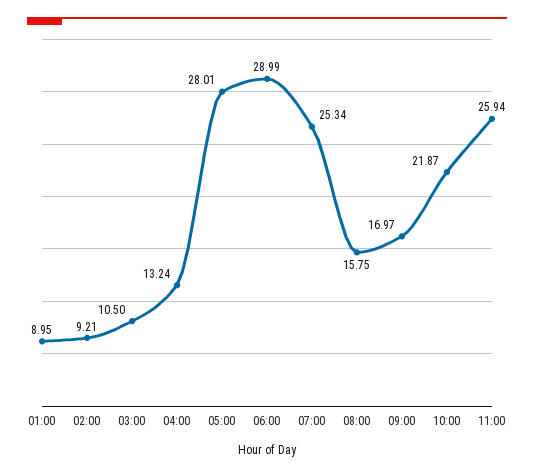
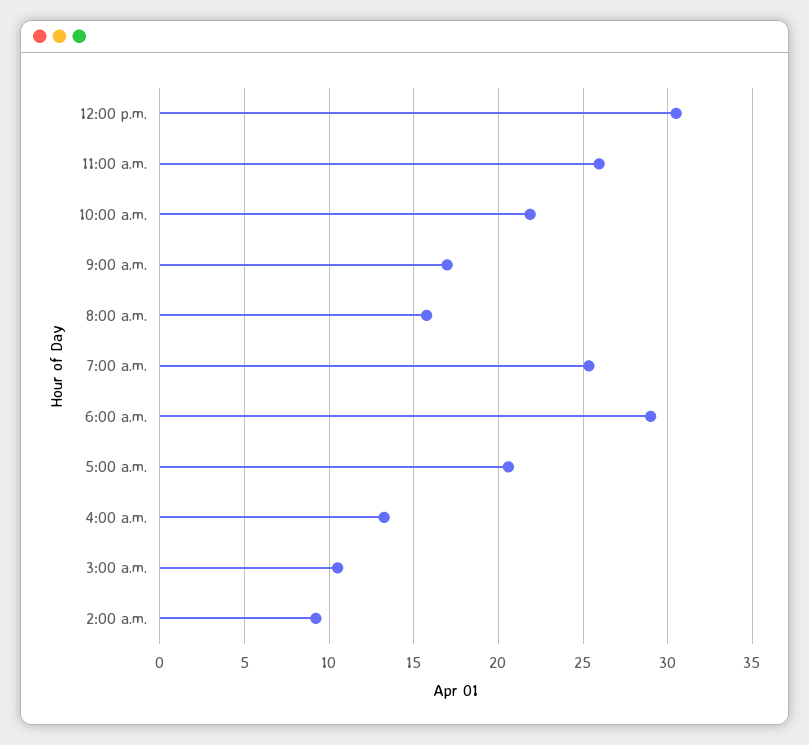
01:00: 8.95 -> none
05:00: 28.01 -> 20.5
12:00 p.m.: none -> 30.5

